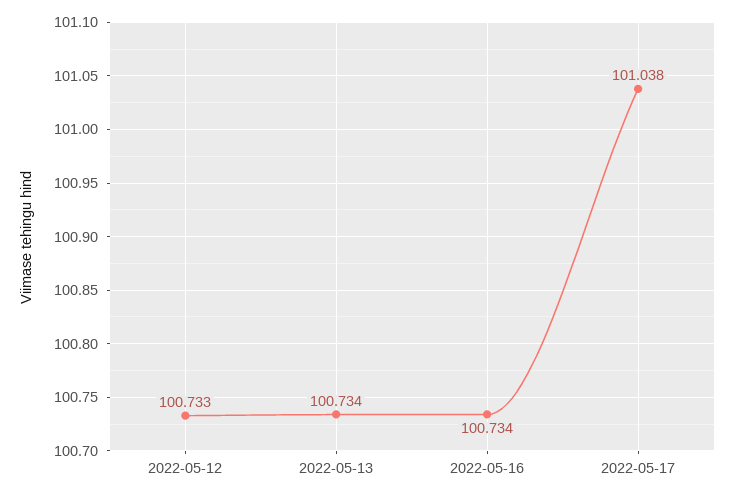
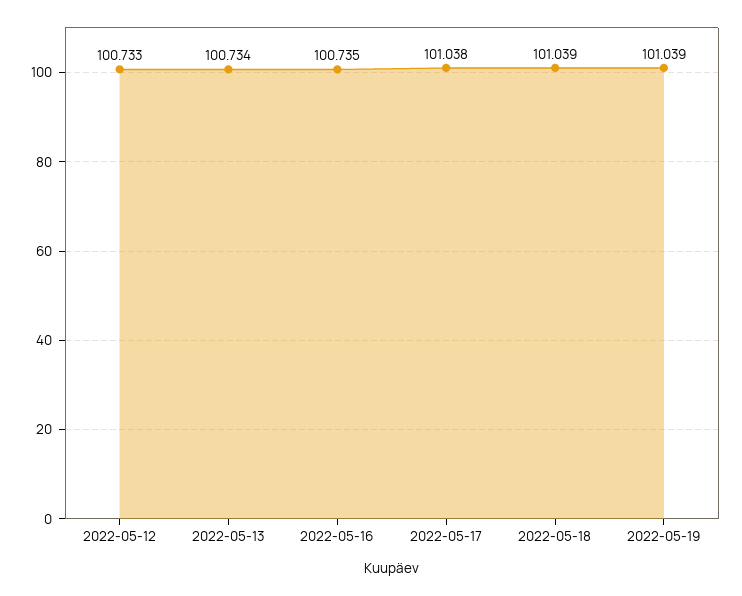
2022-05-16: 100.734 -> 100.735
2022-05-18: none -> 101.039
2022-05-19: none -> 101.039

